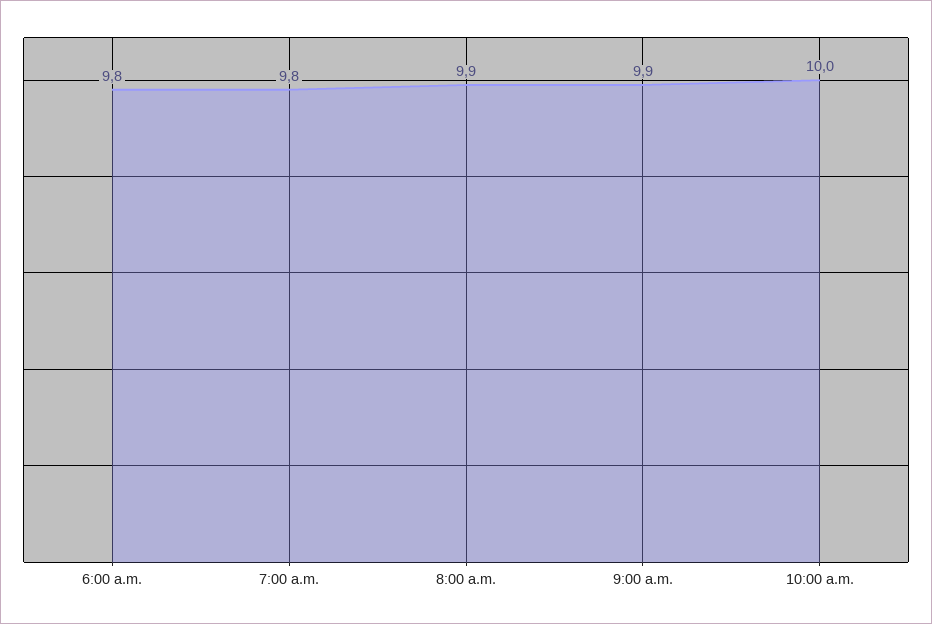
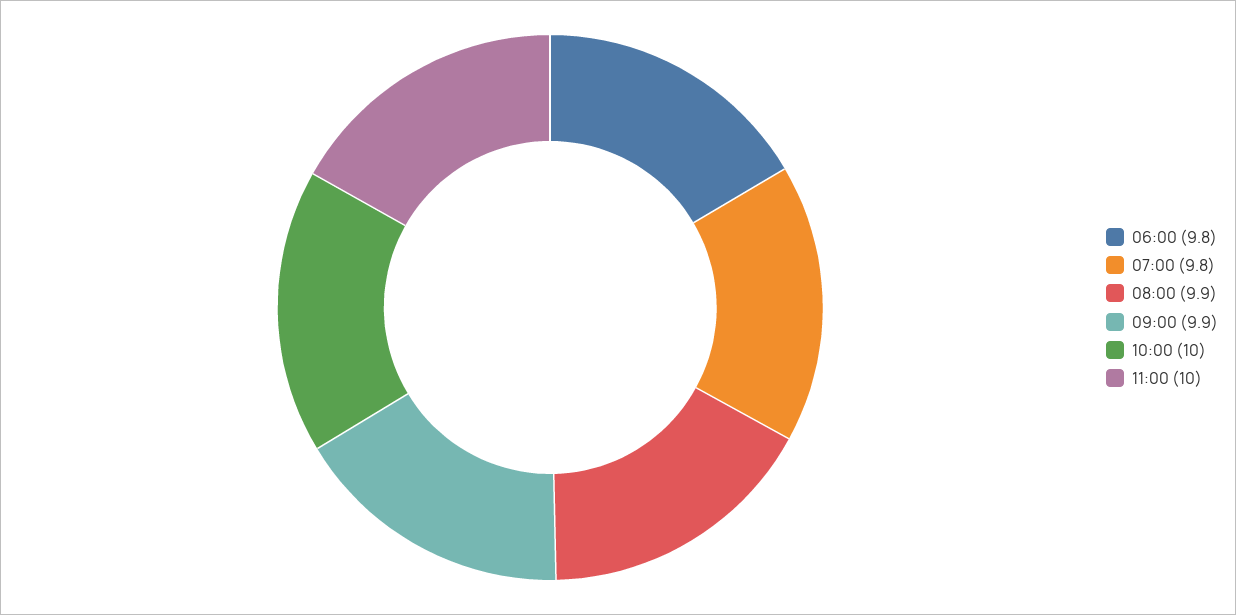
11:00: none -> 10

